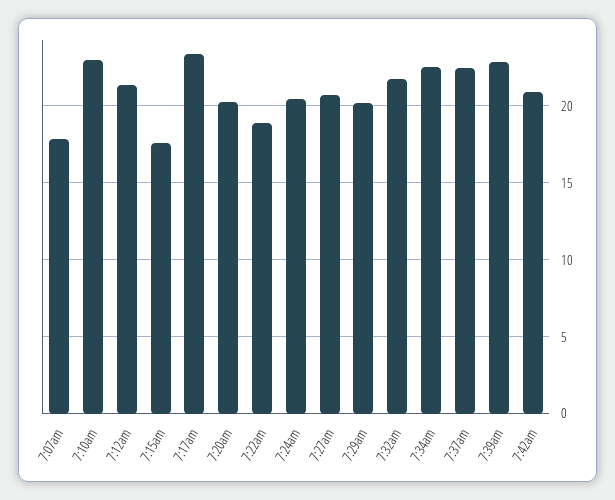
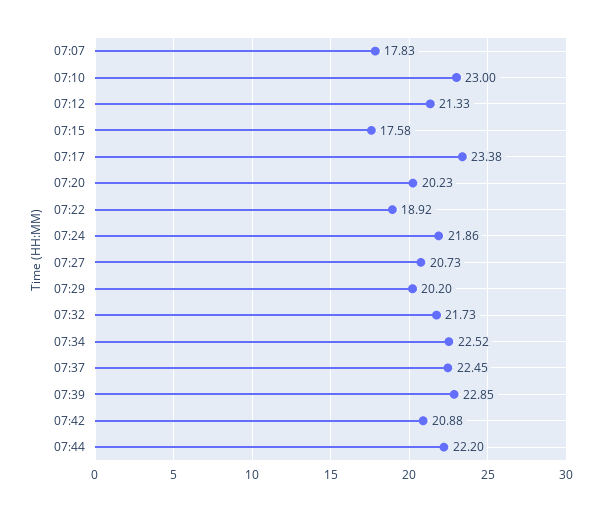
7:24am: 20.5 -> 21.86
07:44: none -> 22.2

